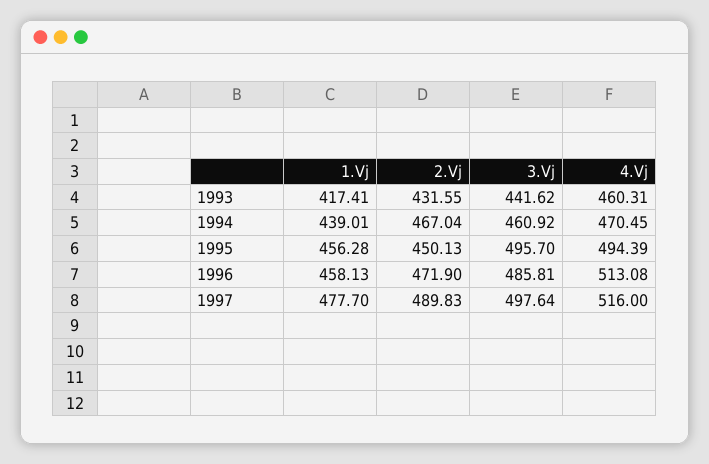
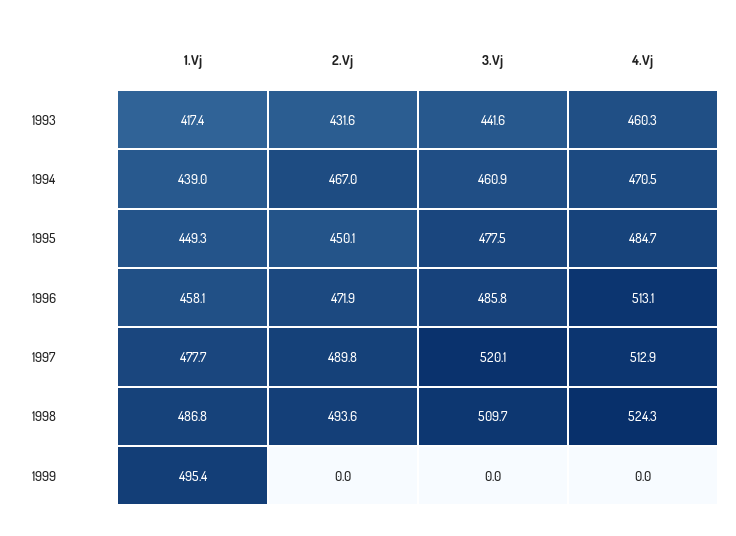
1.Vj, 1995: 456.28 -> 449.3
3.Vj, 1995: 495.7 -> 477.5
4.Vj, 1995: 494.39 -> 484.7
3.Vj, 1997: 497.64 -> 520.1
4.Vj, 1997: 516 -> 512.9
1.Vj, 1998: none -> 486.8
2.Vj, 1998: none -> 493.6
3.Vj, 1998: none -> 509.7
4.Vj, 1998: none -> 524.3
1.Vj, 1999: none -> 495.4
2.Vj, 1999: none -> 0
3.Vj, 1999: none -> 0
4.Vj, 1999: none -> 0

